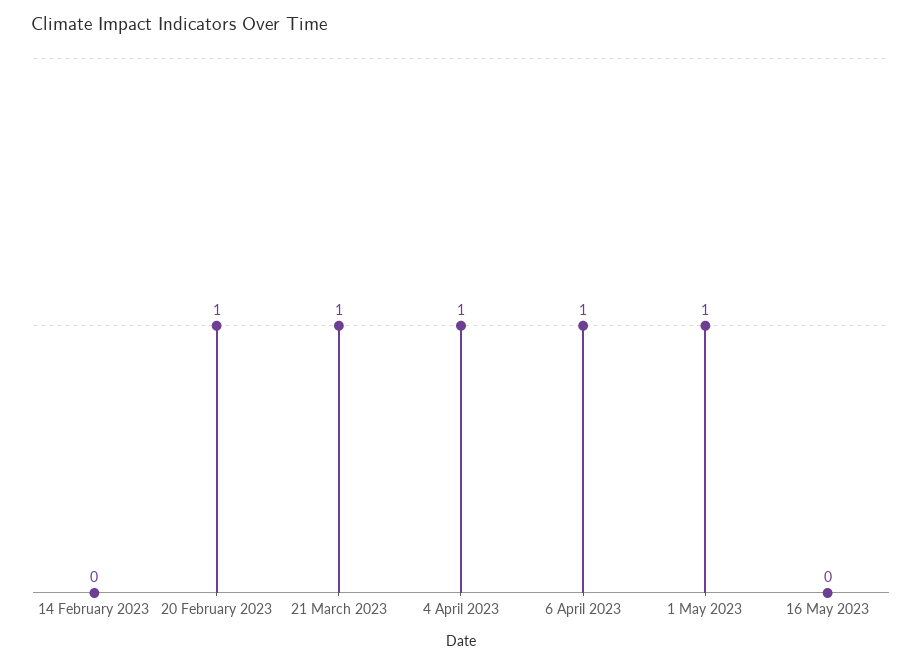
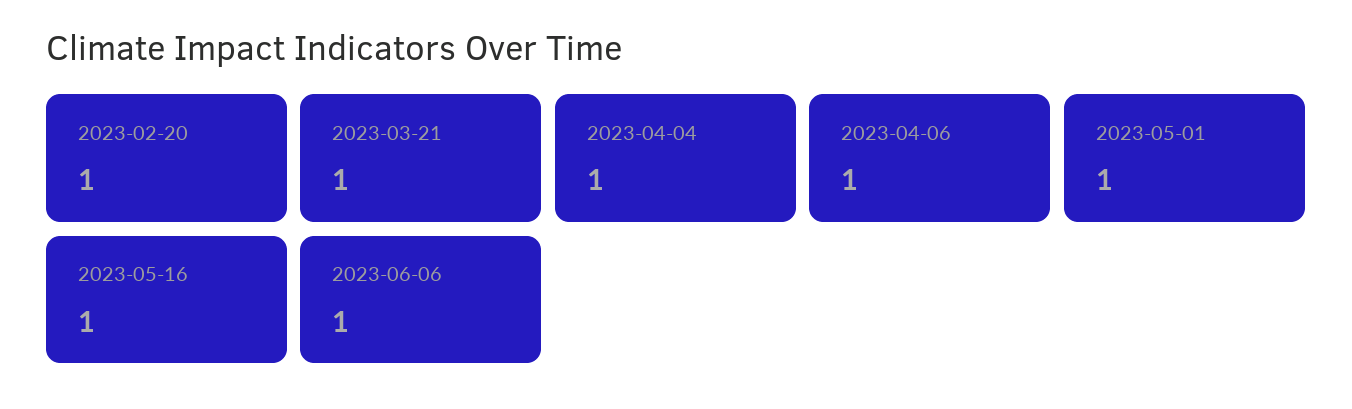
14 February 2023: 0 -> none
16 May 2023: 0 -> 1
2023-06-06: none -> 1

